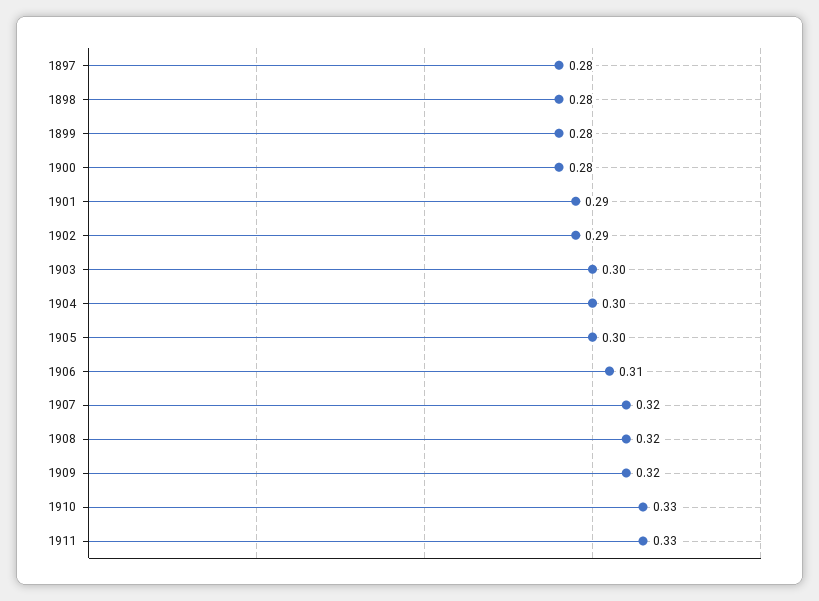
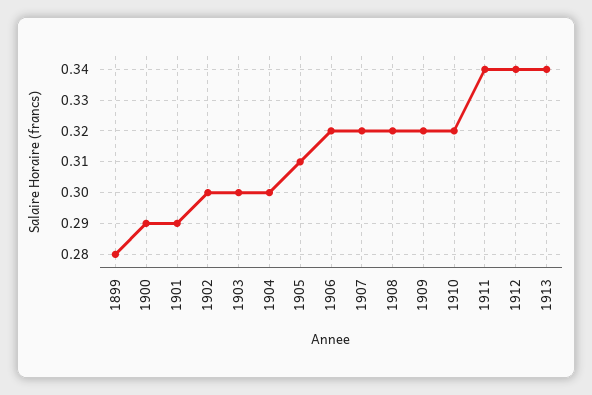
1897: 0.28 -> none
1898: 0.28 -> none
1900: 0.28 -> 0.29
1902: 0.29 -> 0.3
1905: 0.3 -> 0.31
1906: 0.31 -> 0.32
1910: 0.33 -> 0.32
1911: 0.33 -> 0.34
1912: none -> 0.34
1913: none -> 0.34

